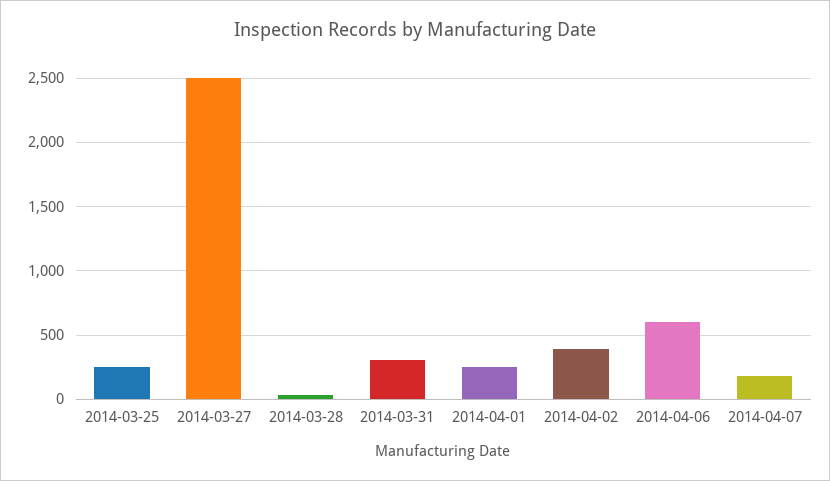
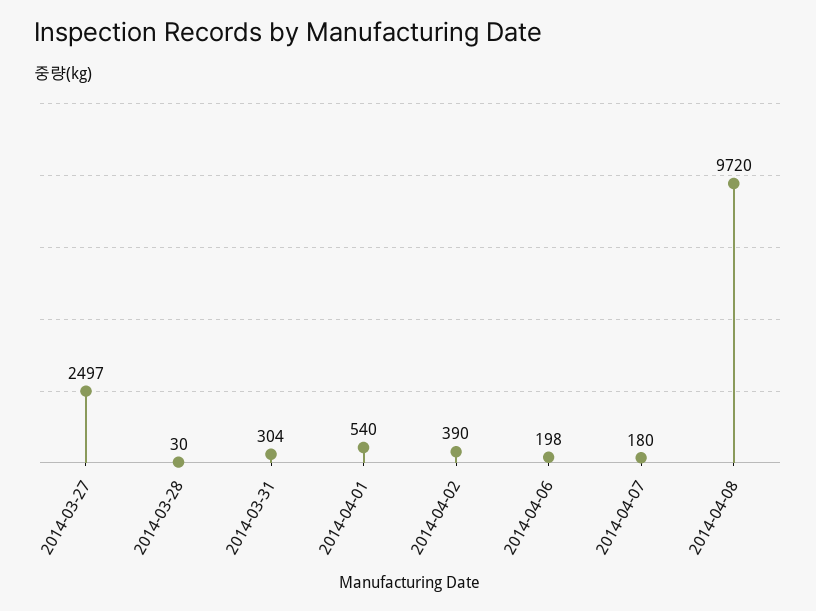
2014-03-25: 250 -> none
2014-04-01: 250 -> 540
2014-04-06: 600 -> 198
2014-04-08: none -> 9720

